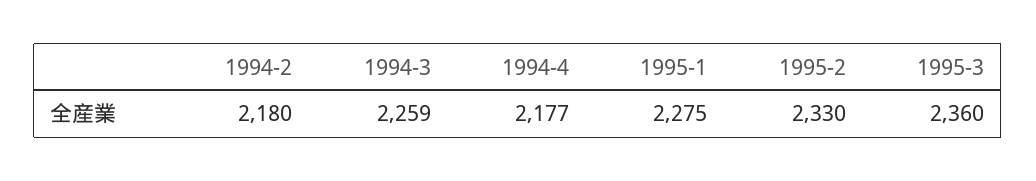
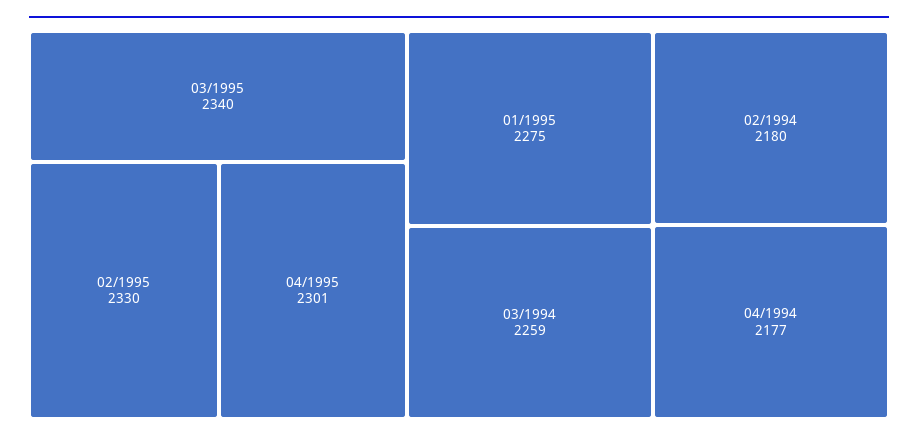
1995-3: 2360 -> 2340
04/1995: none -> 2301

